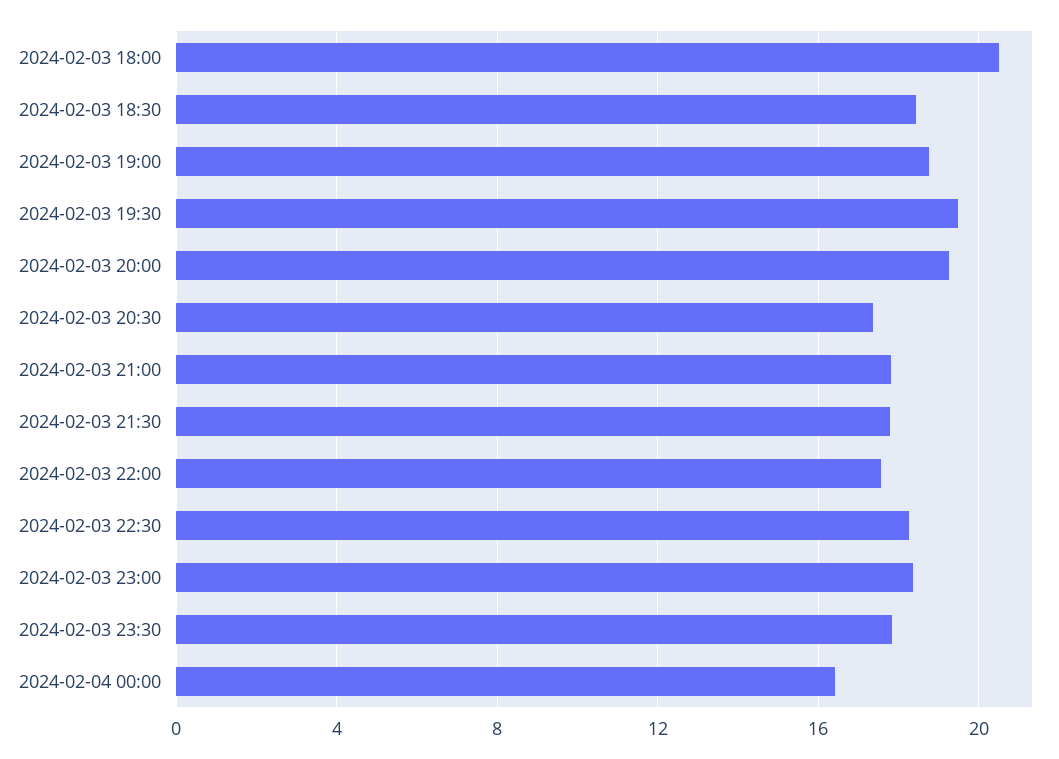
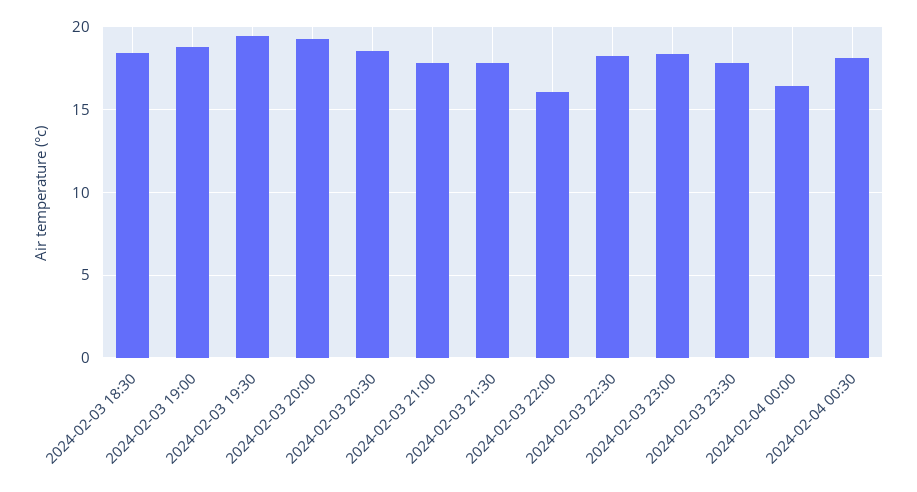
2024-02-03 18:00: 20.5 -> none
2024-02-03 20:30: 17.5 -> 18.5
2024-02-03 22:00: 17.5 -> 16
2024-02-04 00:30: none -> 18

